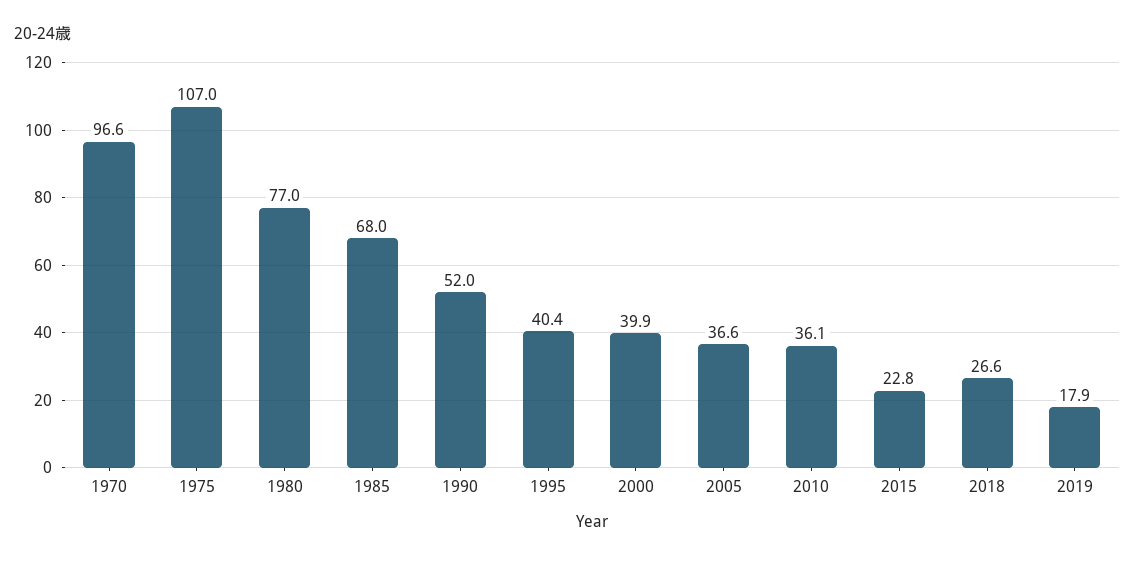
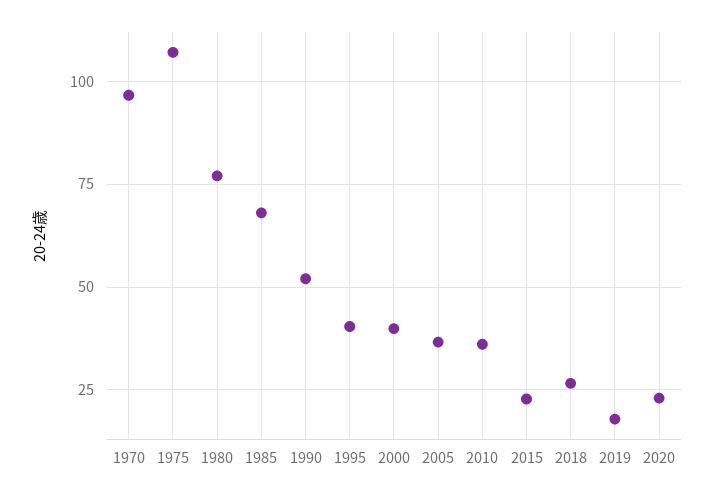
2020: none -> 22.5

